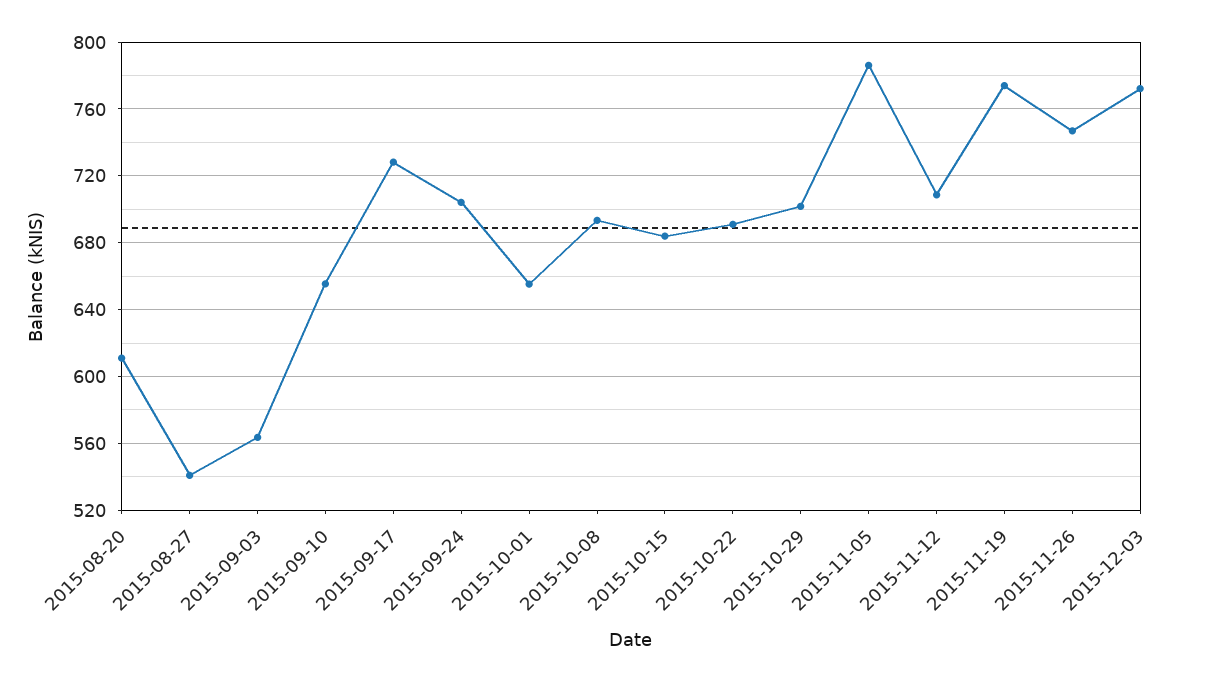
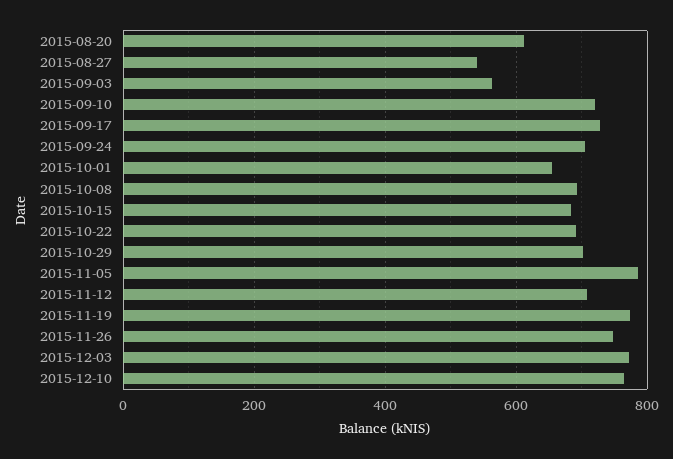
2015-09-10: 655 -> 720
2015-12-10: none -> 760

